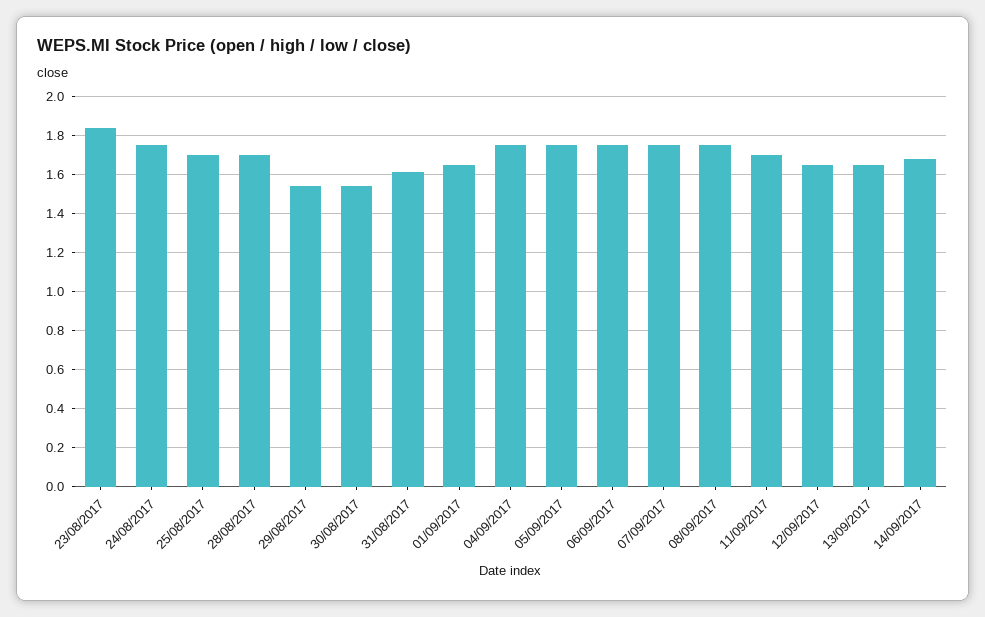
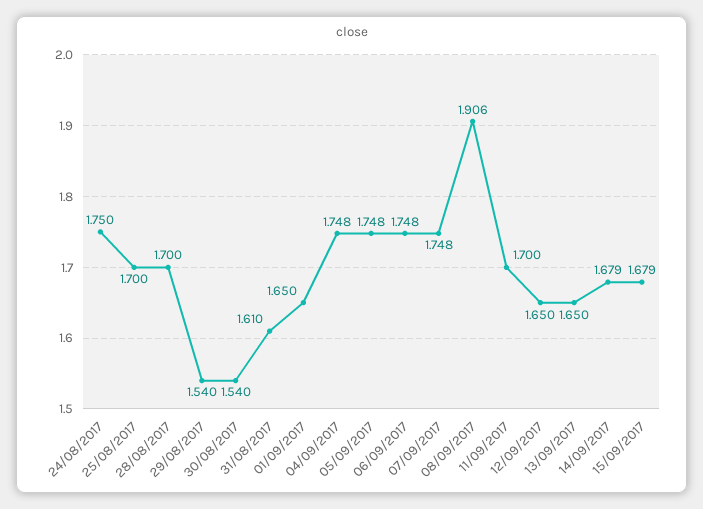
23/08/2017: 1.85 -> none
08/09/2017: 1.75 -> 1.906
15/09/2017: none -> 1.679

